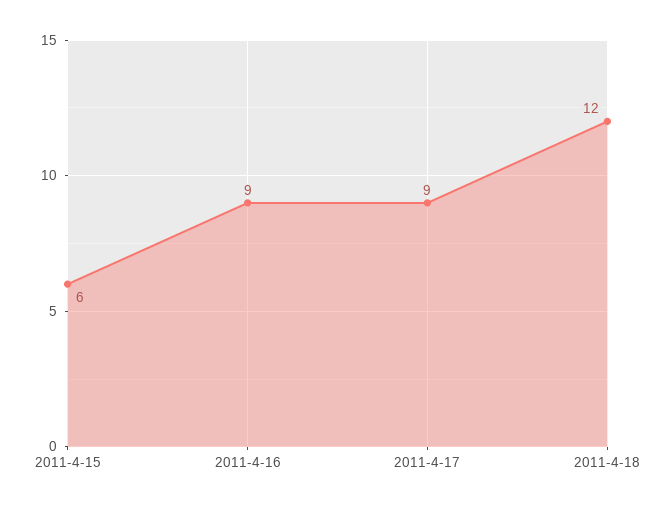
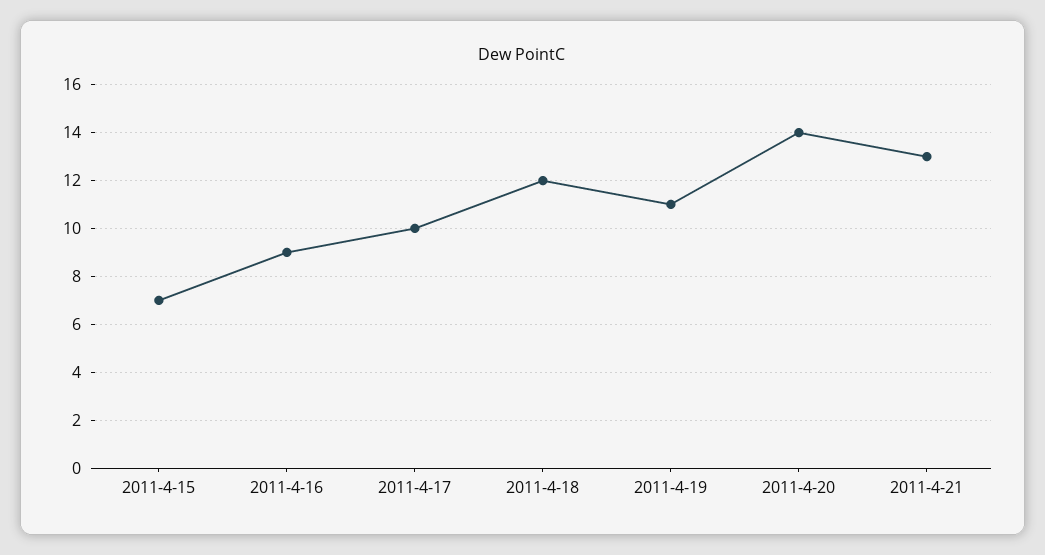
2011-4-15: 6 -> 7
2011-4-17: 9 -> 10
2011-4-19: none -> 11
2011-4-20: none -> 14
2011-4-21: none -> 13

